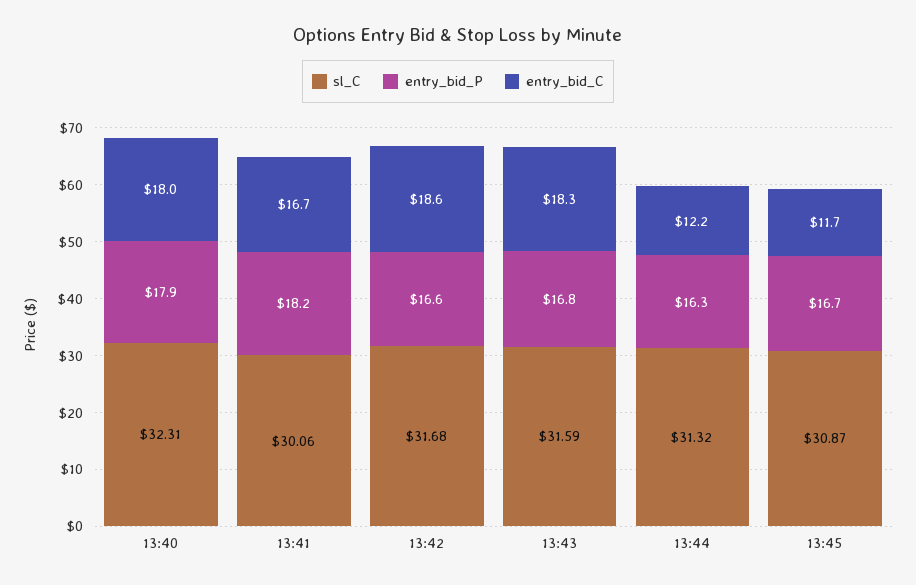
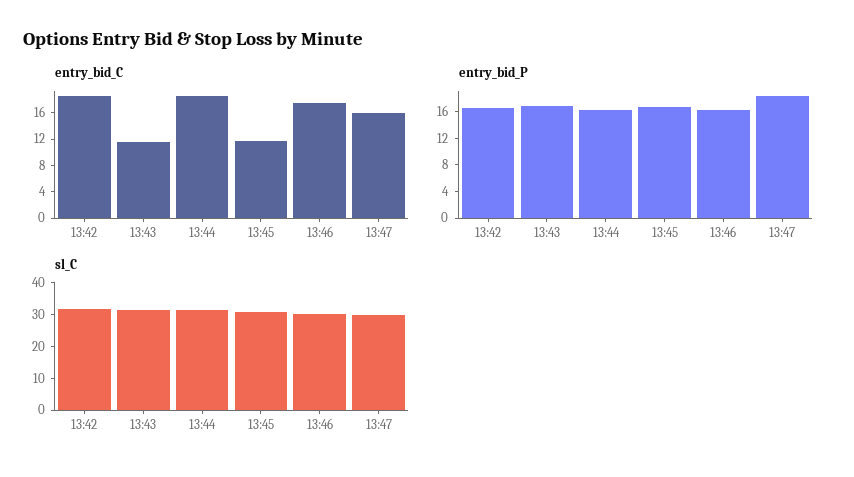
sl_C, 13:40: 32.31 -> none
entry_bid_P, 13:40: 17.9 -> none
entry_bid_C, 13:40: 18 -> none
sl_C, 13:41: 30.06 -> none
entry_bid_P, 13:41: 18.2 -> none
entry_bid_C, 13:41: 16.7 -> none
entry_bid_C, 13:43: 18.3 -> 12
entry_bid_C, 13:44: 12.2 -> 18
entry_bid_C, 13:46: none -> 18
entry_bid_C, 13:47: none -> 16
entry_bid_P, 13:46: none -> 16
entry_bid_P, 13:47: none -> 18
sl_C, 13:46: none -> 30
sl_C, 13:47: none -> 30

